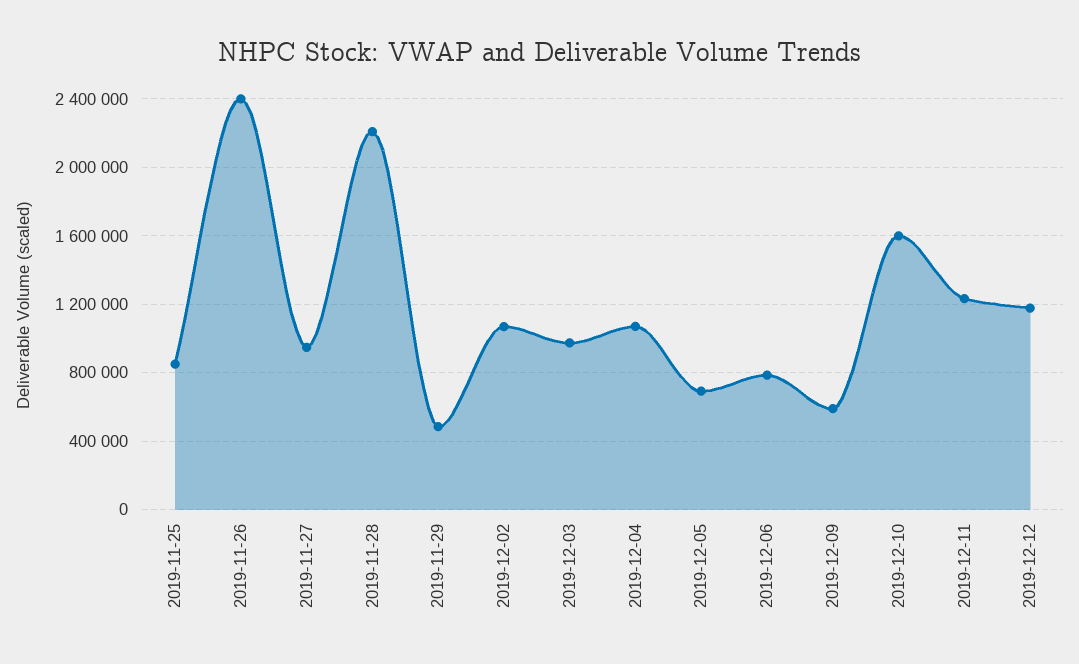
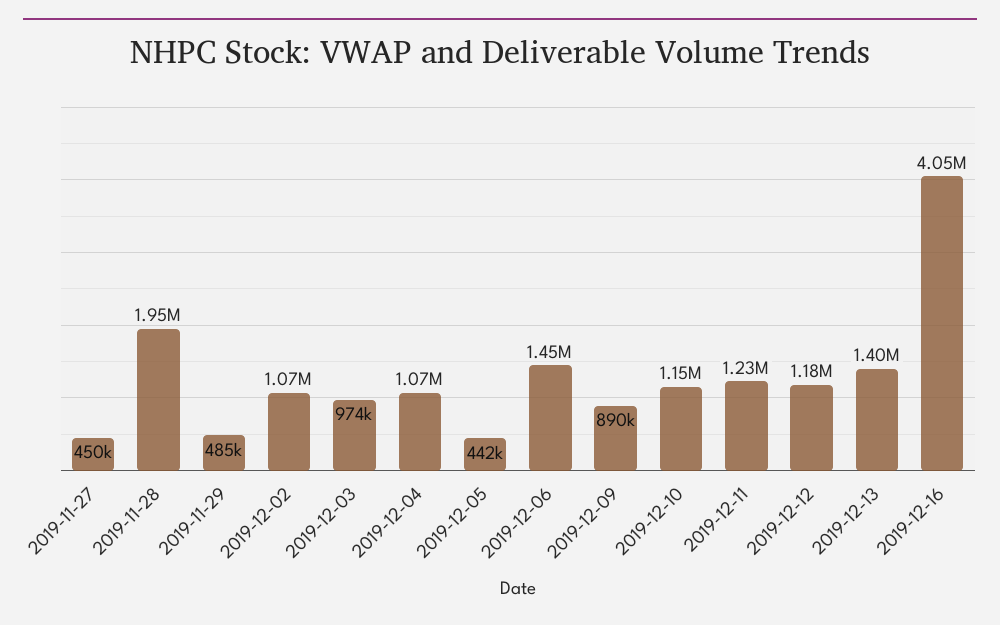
2019-11-25: 850000 -> none
2019-11-26: 2400000 -> none
2019-11-27: 950000 -> 450000
2019-11-28: 2200000 -> 1950000
2019-12-05: 700000 -> 442000
2019-12-06: 800000 -> 1450000
2019-12-09: 600000 -> 890000
2019-12-10: 1600000 -> 1150000
2019-12-13: none -> 1400000
2019-12-16: none -> 4050000

